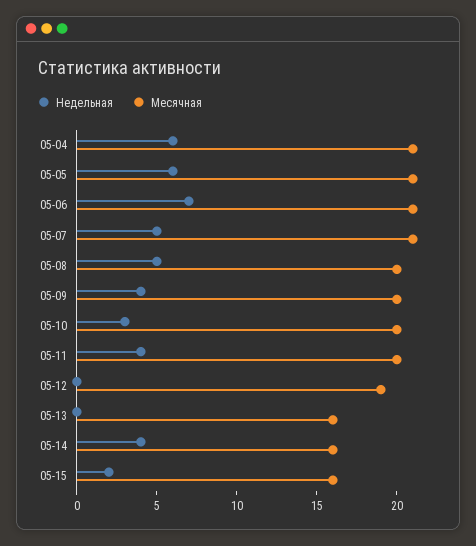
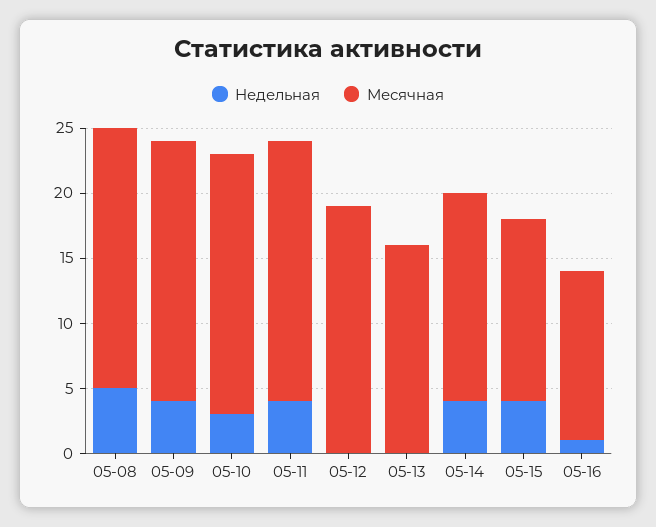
Недельная, 05-04: 6 -> none
Месячная, 05-04: 21 -> none
Недельная, 05-05: 6 -> none
Месячная, 05-05: 21 -> none
Недельная, 05-06: 7 -> none
Месячная, 05-06: 21 -> none
Недельная, 05-07: 5 -> none
Месячная, 05-07: 21 -> none
Недельная, 05-15: 2 -> 4
Месячная, 05-15: 16 -> 14
Недельная, 05-16: none -> 1
Месячная, 05-16: none -> 13

